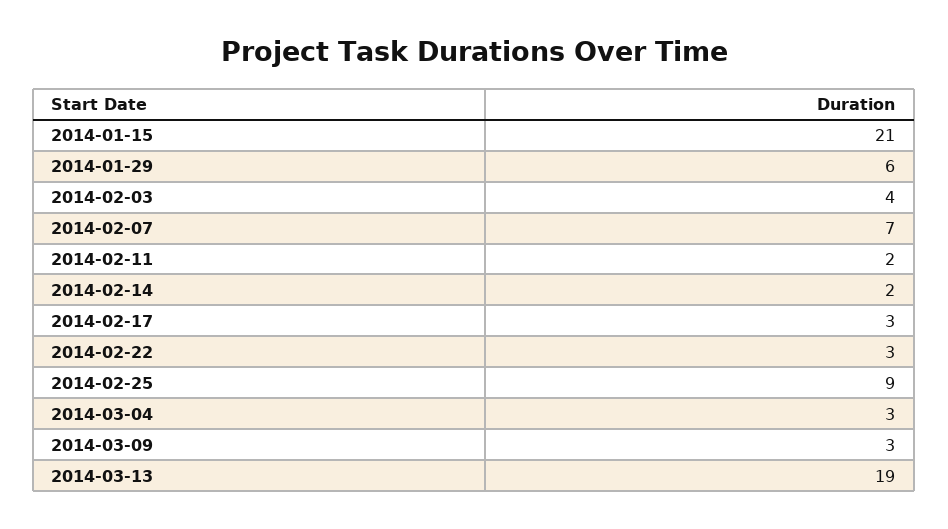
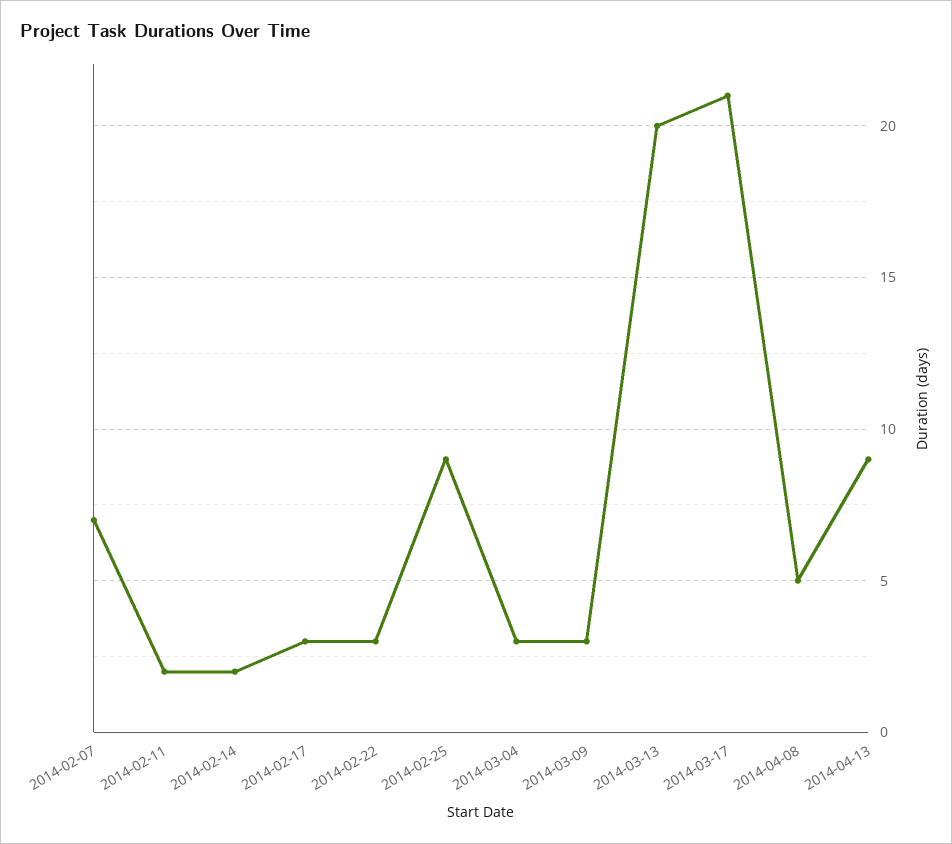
2014-01-15: 21 -> none
2014-01-29: 6 -> none
2014-02-03: 4 -> none
2014-03-13: 19 -> 20
2014-03-17: none -> 21
2014-04-08: none -> 5
2014-04-13: none -> 9

